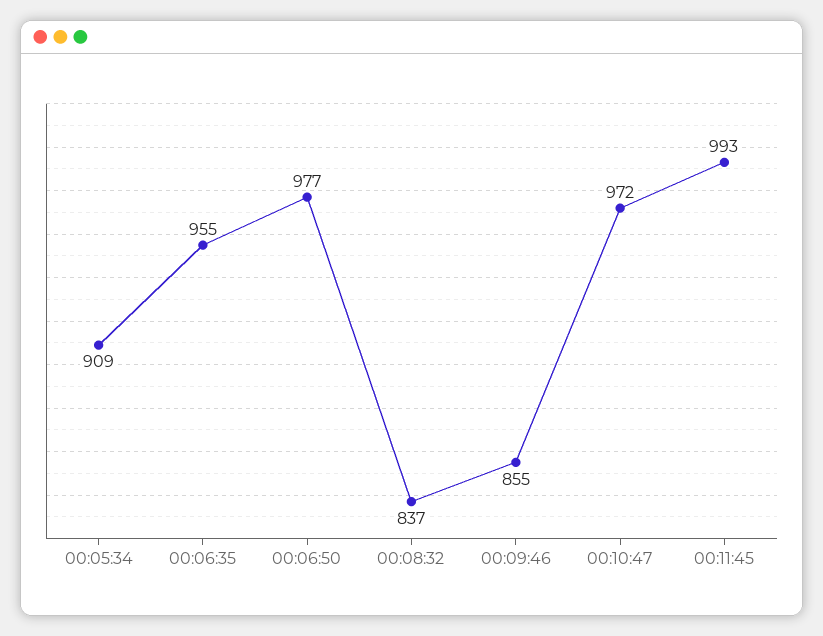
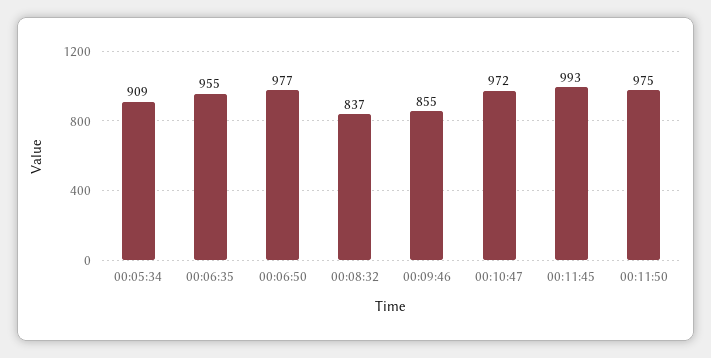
00:11:50: none -> 975

